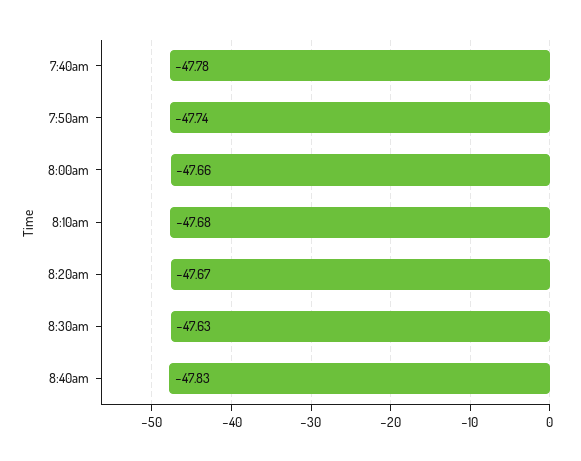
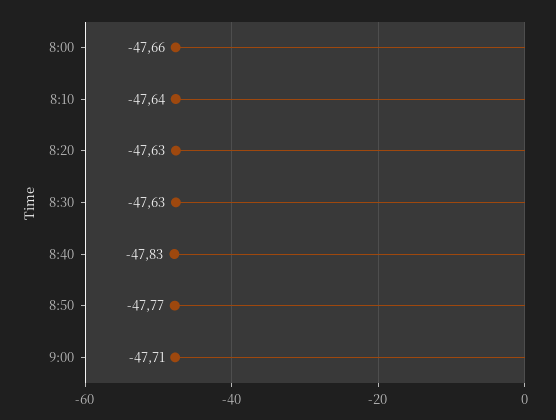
7:40am: -47.78 -> none
7:50am: -47.74 -> none
8:10am: -47.68 -> -47.64
8:20am: -47.67 -> -47.63
8:50: none -> -47.77
9:00: none -> -47.71

